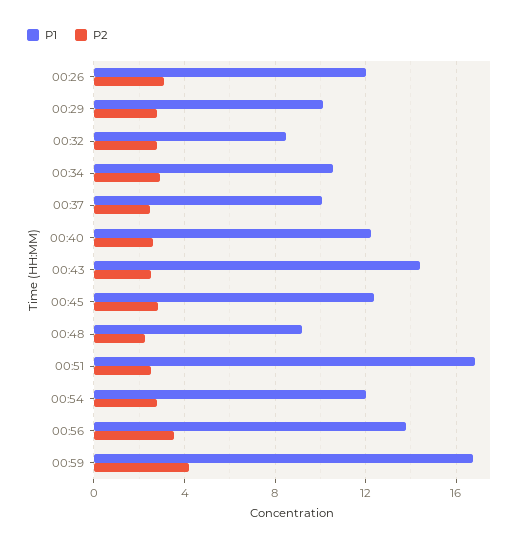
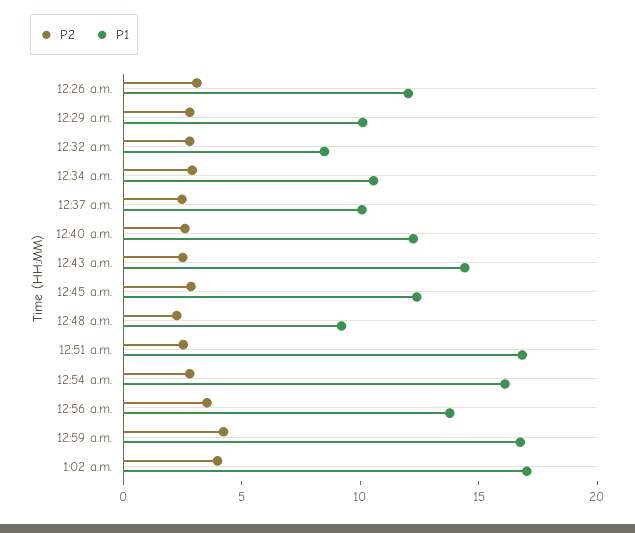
P1, 00:54: 12 -> 16
P2, 1:02 a.m.: none -> 4
P1, 1:02 a.m.: none -> 17

